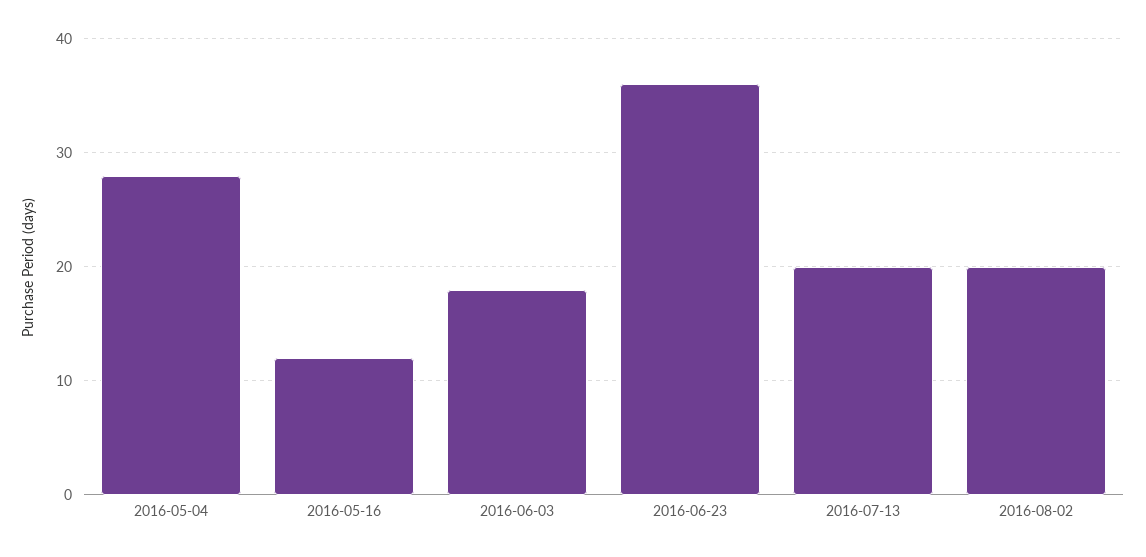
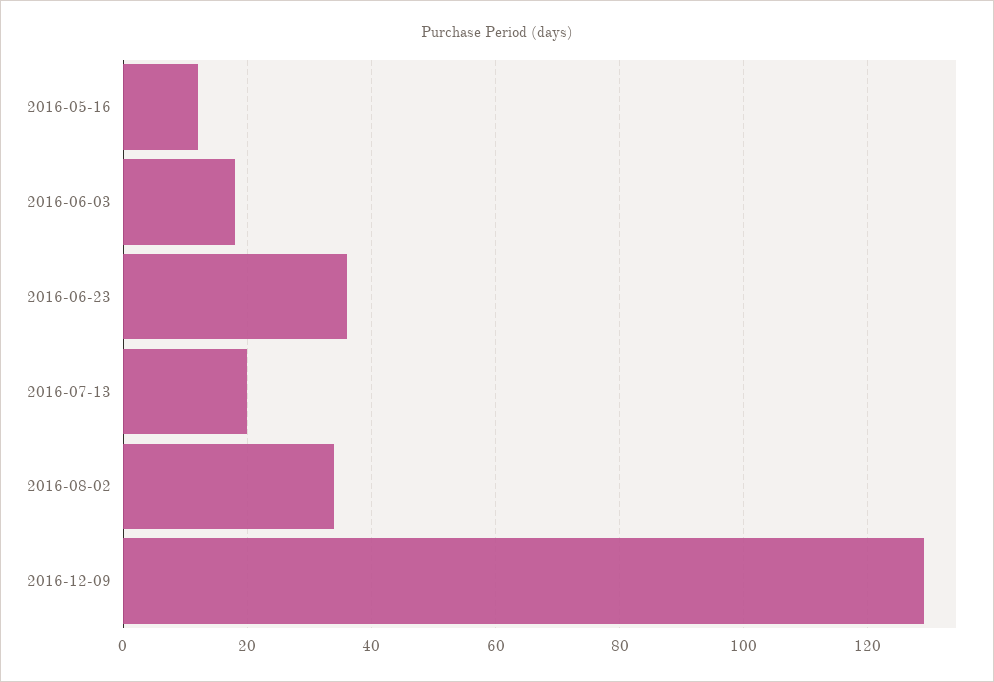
2016-05-04: 28 -> none
2016-08-02: 20 -> 35
2016-12-09: none -> 130

